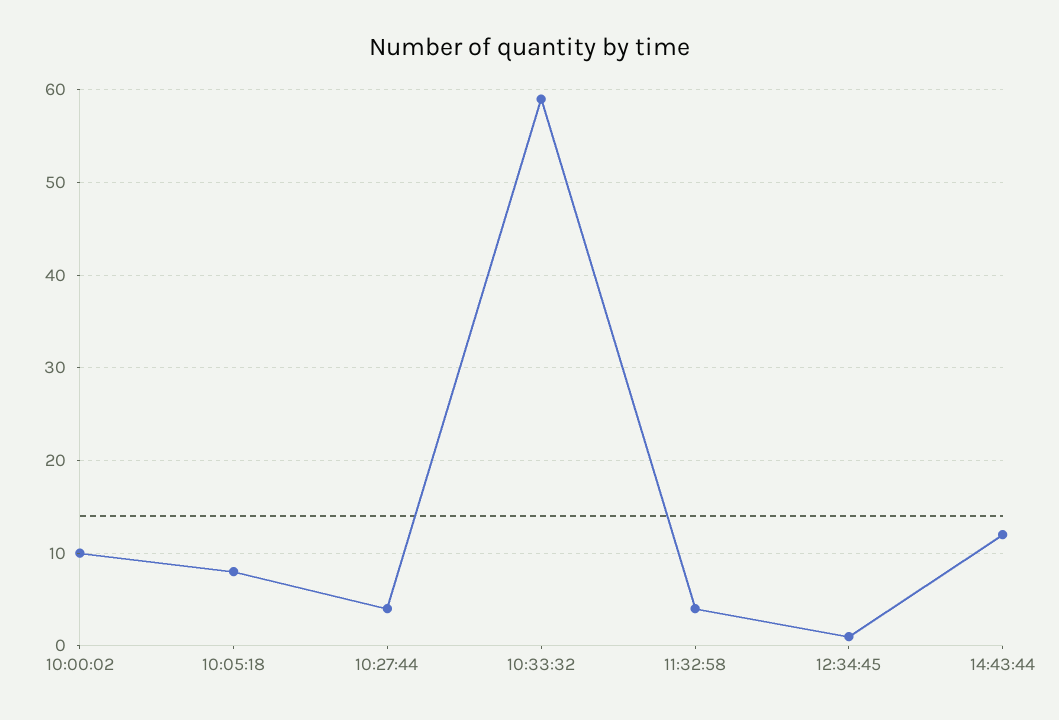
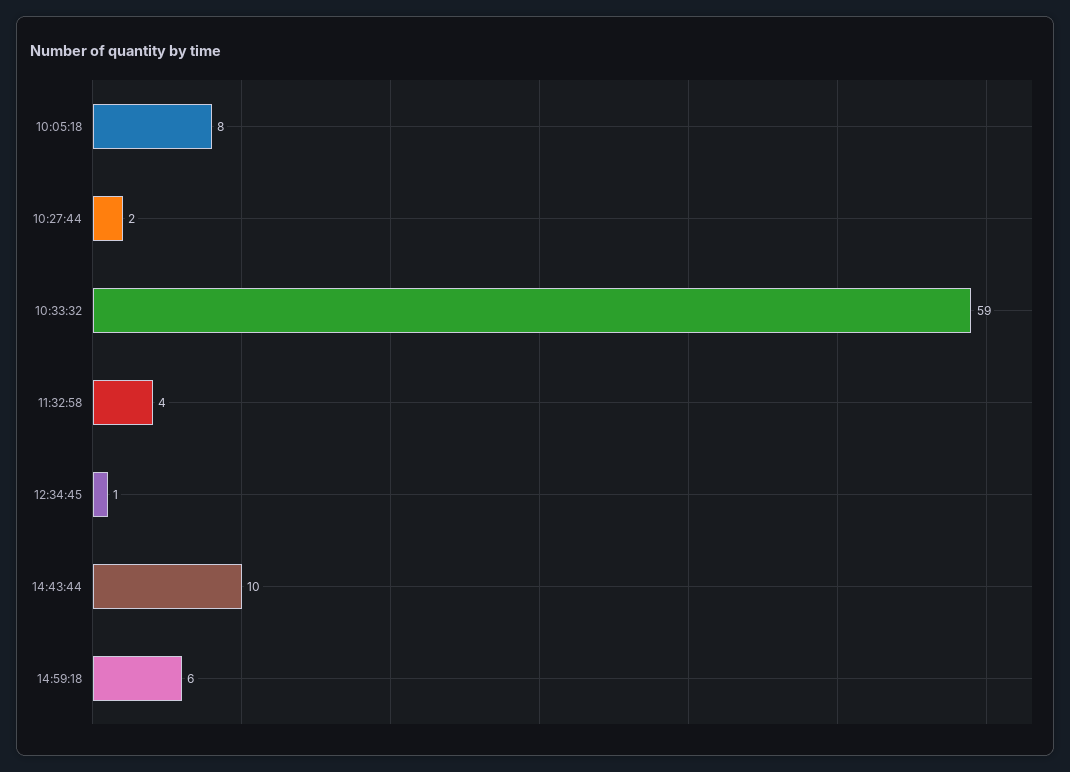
10:00:02: 10 -> none
10:27:44: 4 -> 2
14:43:44: 12 -> 10
14:59:18: none -> 6

